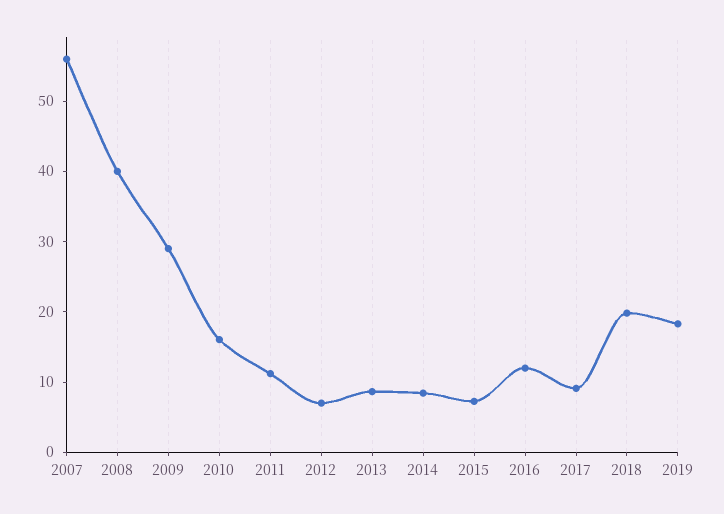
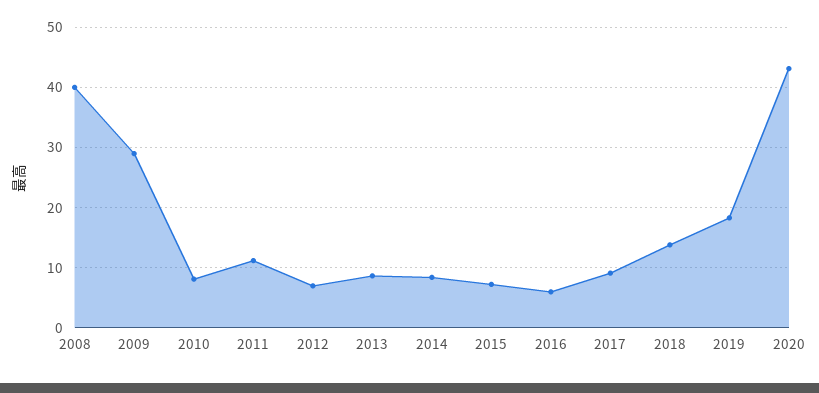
2007: 56 -> none
2010: 16 -> 8
2016: 12 -> 6
2018: 20 -> 14
2020: none -> 43

